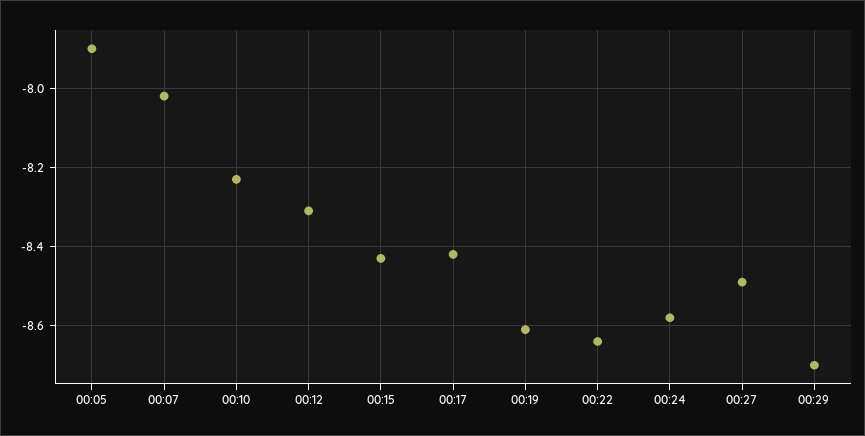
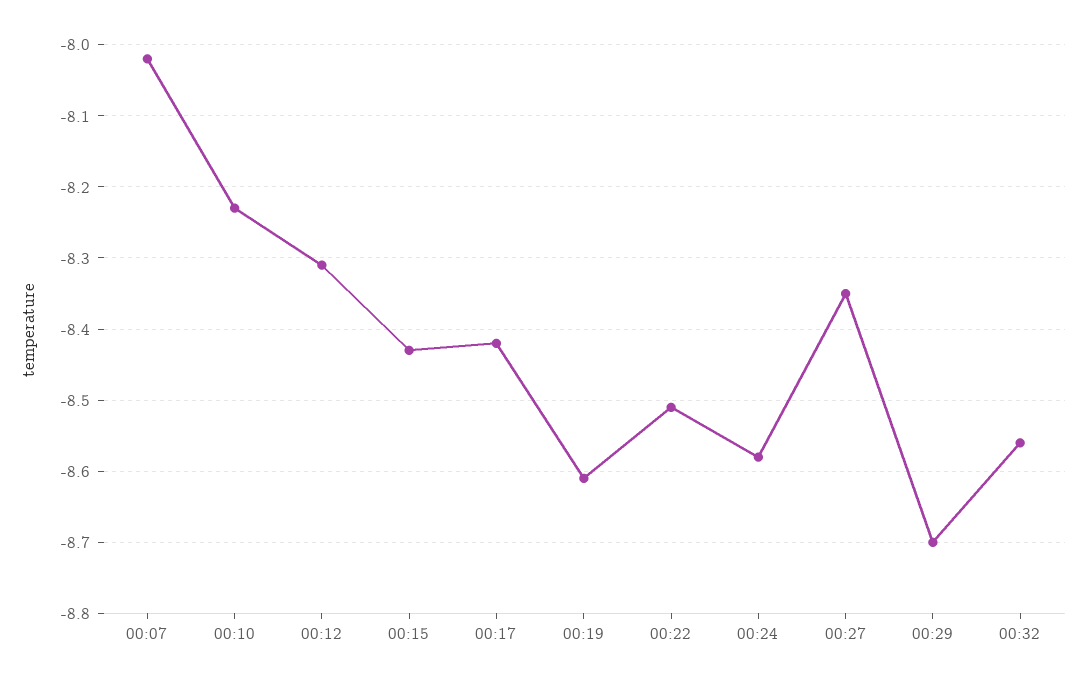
00:05: -7.9 -> none
00:22: -8.65 -> -8.51
00:27: -8.5 -> -8.35
00:32: none -> -8.56

